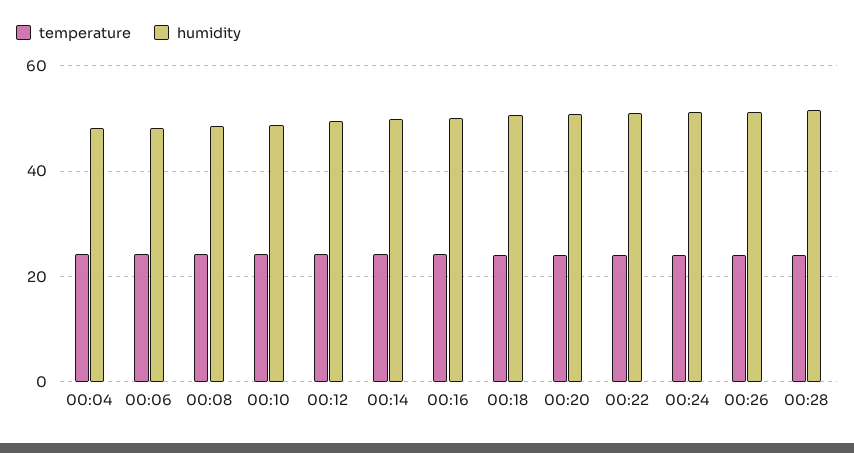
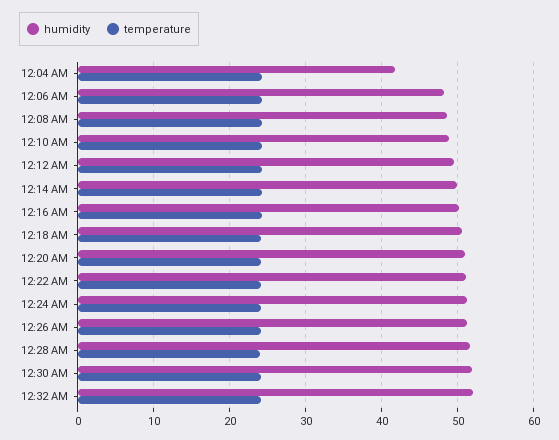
humidity, 00:04: 48 -> 42
humidity, 12:30 AM: none -> 52
temperature, 12:30 AM: none -> 24
humidity, 12:32 AM: none -> 52
temperature, 12:32 AM: none -> 24

